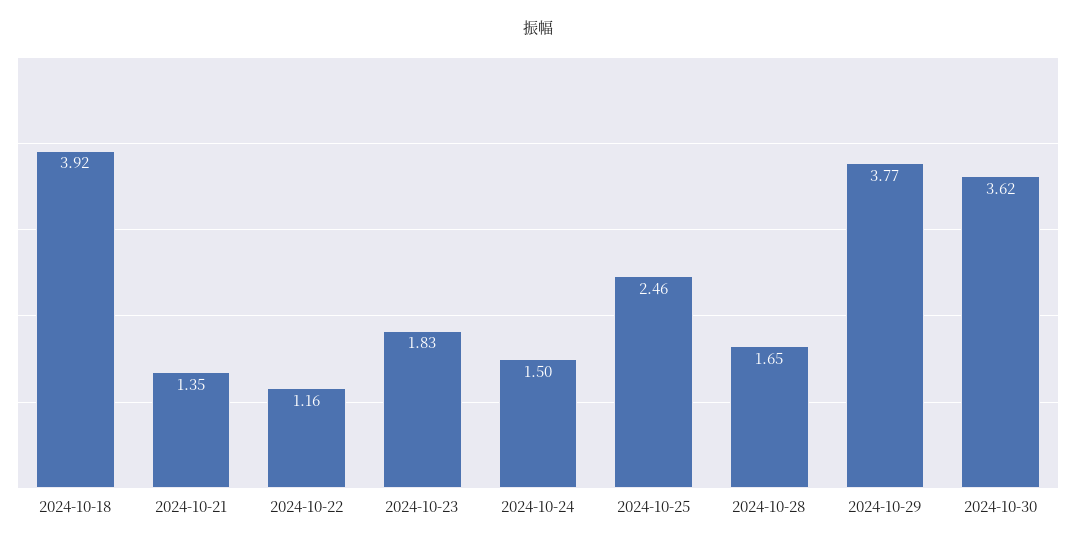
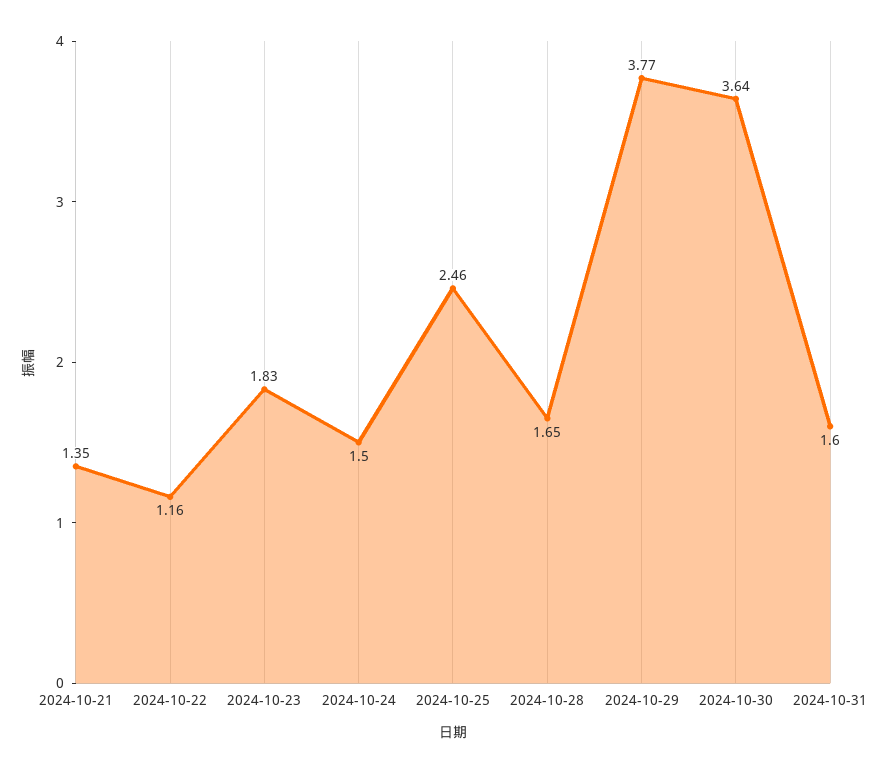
2024-10-18: 3.92 -> none
2024-10-30: 3.62 -> 3.64
2024-10-31: none -> 1.6

